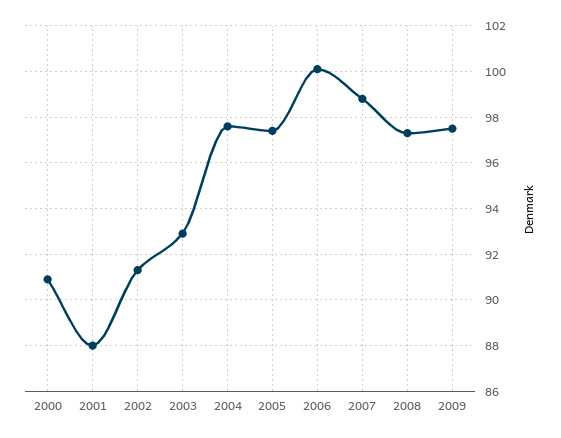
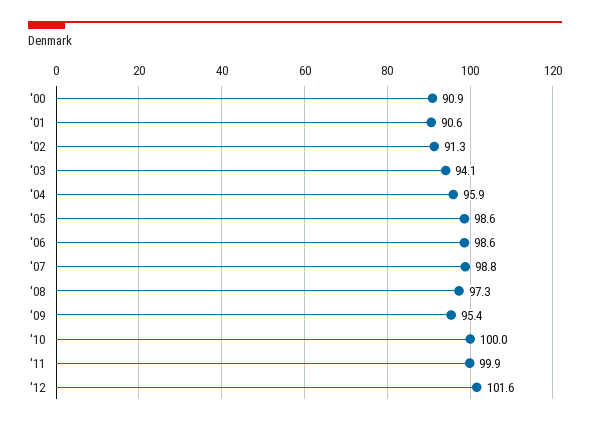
2001: 88 -> 90.6
2003: 93 -> 94.1
2004: 97.5 -> 95.9
2005: 97.5 -> 98.6
2006: 100 -> 98.6
2009: 97.5 -> 95.4
'10: none -> 100
'11: none -> 99.9
'12: none -> 101.6

